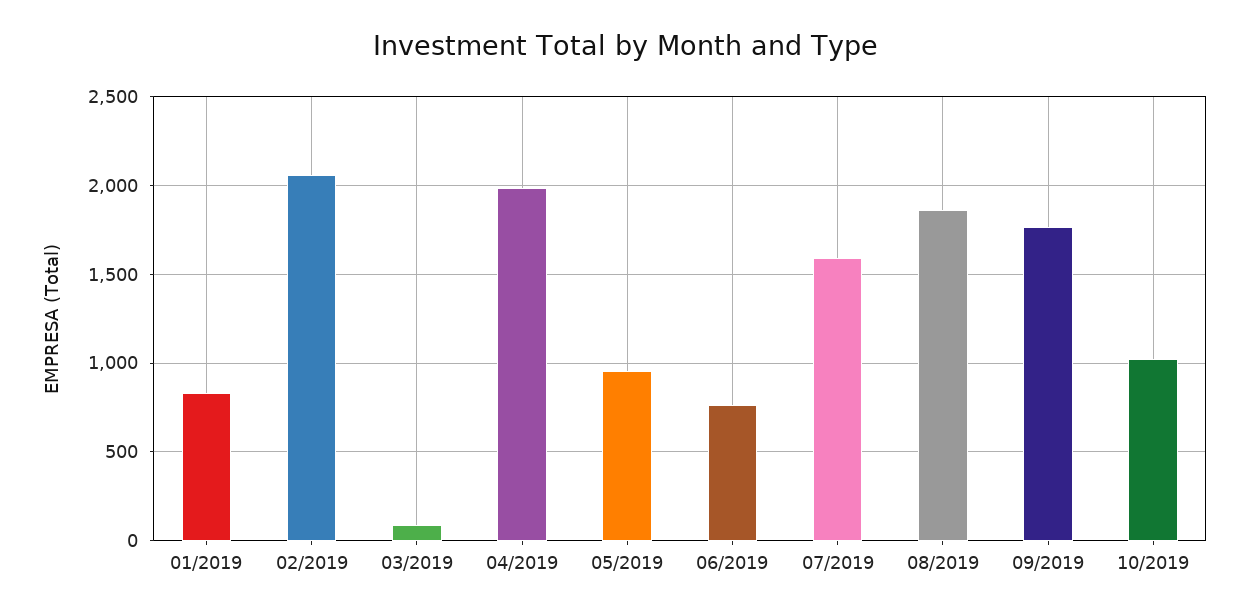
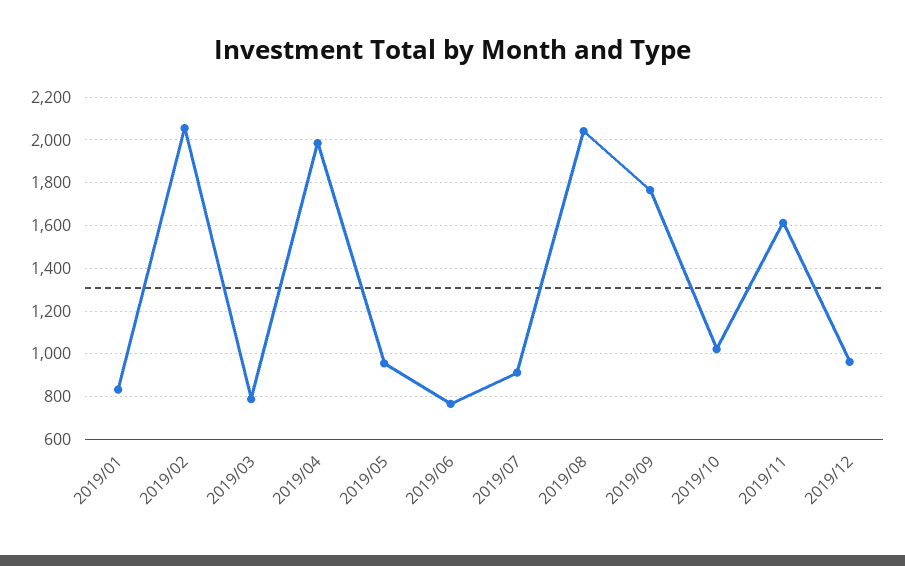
03/2019: 100 -> 800
07/2019: 1600 -> 900
08/2019: 1850 -> 2050
2019/11: none -> 1600
2019/12: none -> 950

